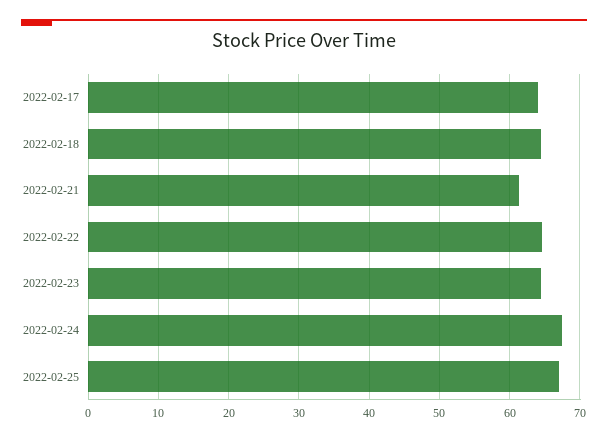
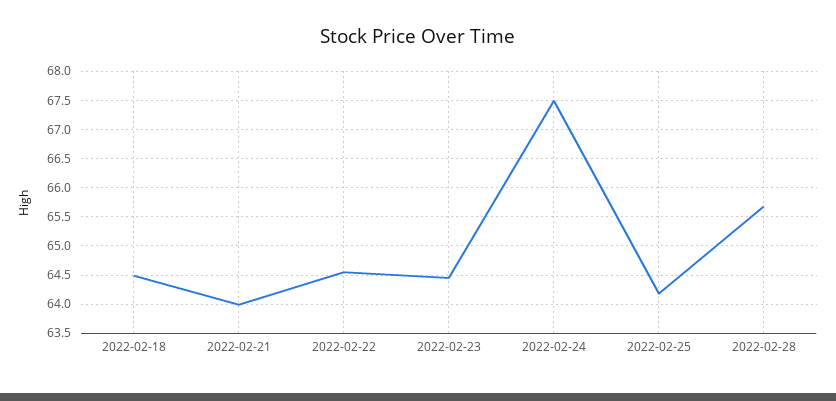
2022-02-17: 64 -> none
2022-02-21: 61 -> 64
2022-02-25: 67 -> 64.25
2022-02-28: none -> 65.75

